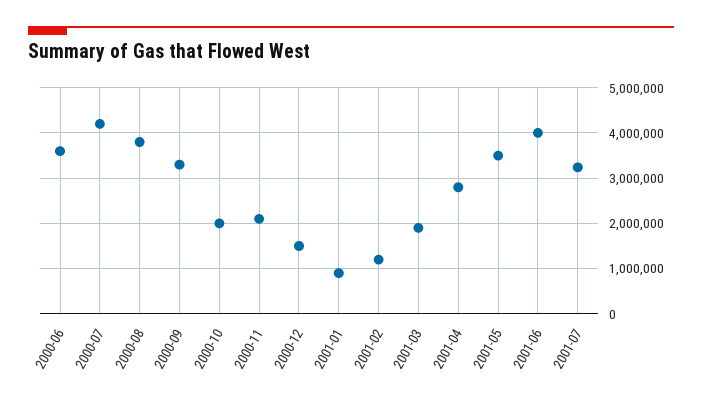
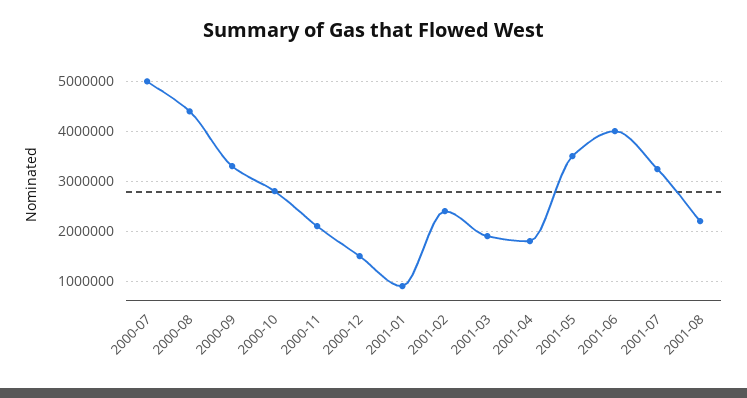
2000-06: 3600000 -> none
2000-07: 4200000 -> 5000000
2000-08: 3800000 -> 4400000
2000-10: 2000000 -> 2800000
2001-02: 1200000 -> 2400000
2001-04: 2800000 -> 1800000
2001-08: none -> 2200000

